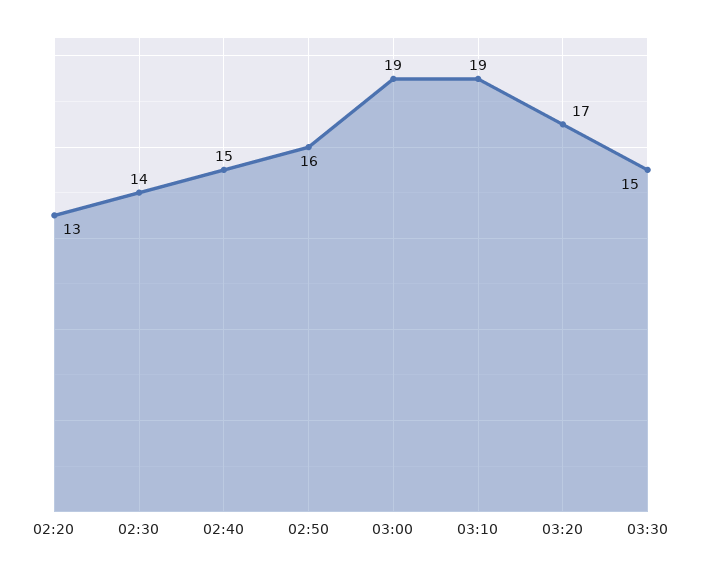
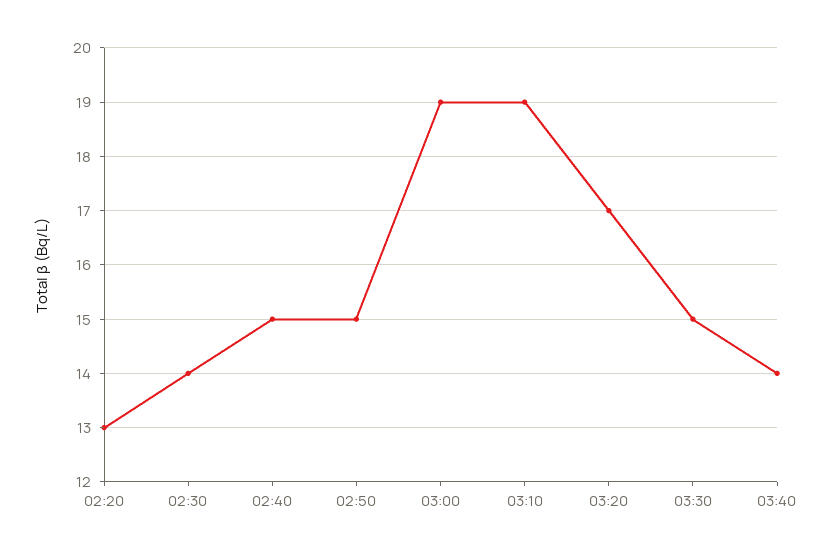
02:50: 16 -> 15
03:40: none -> 14

